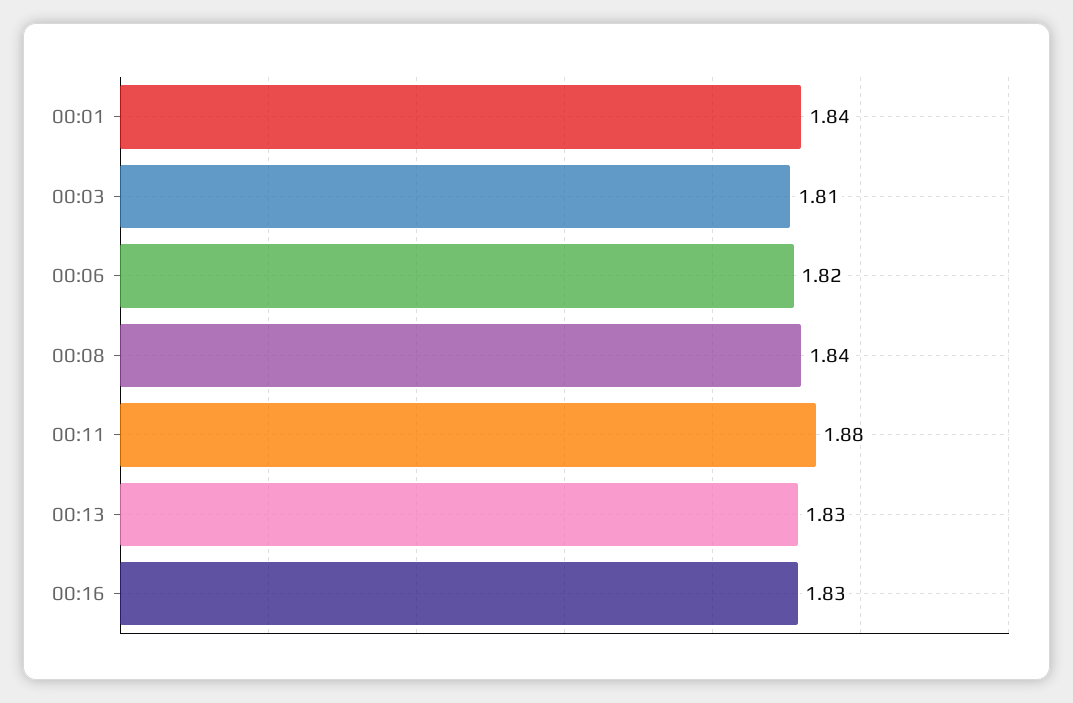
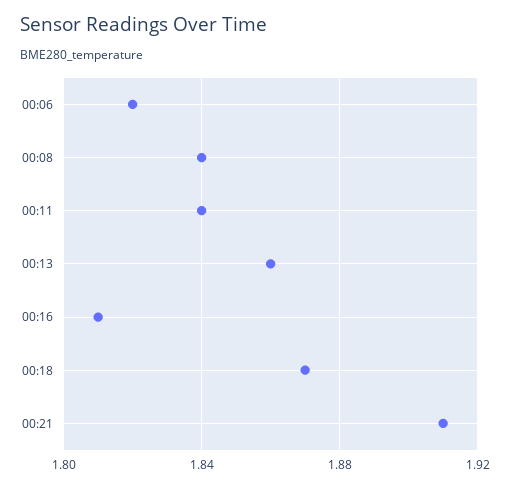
00:01: 1.84 -> none
00:03: 1.81 -> none
00:11: 1.88 -> 1.84
00:13: 1.83 -> 1.86
00:16: 1.83 -> 1.81
00:18: none -> 1.87
00:21: none -> 1.91

